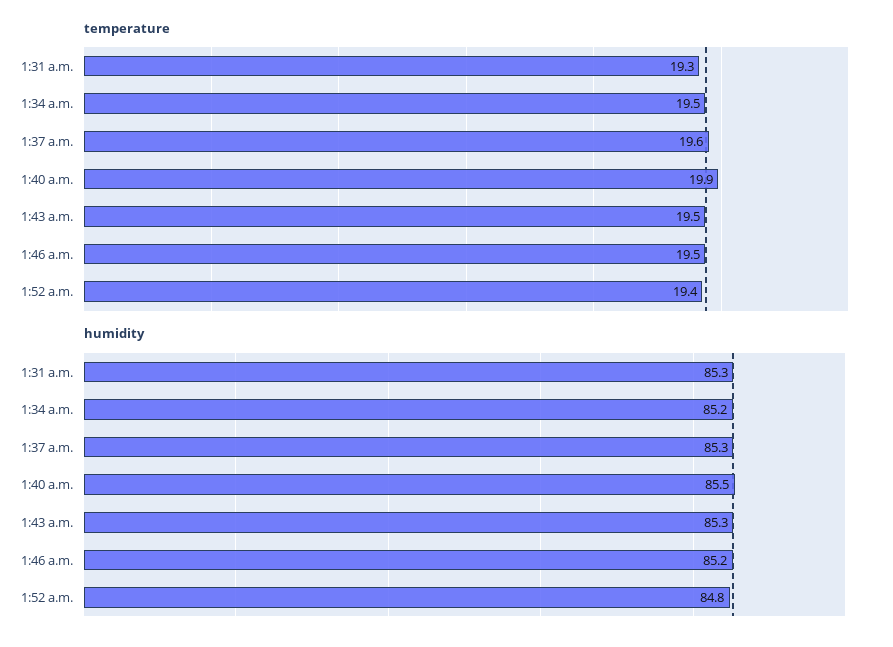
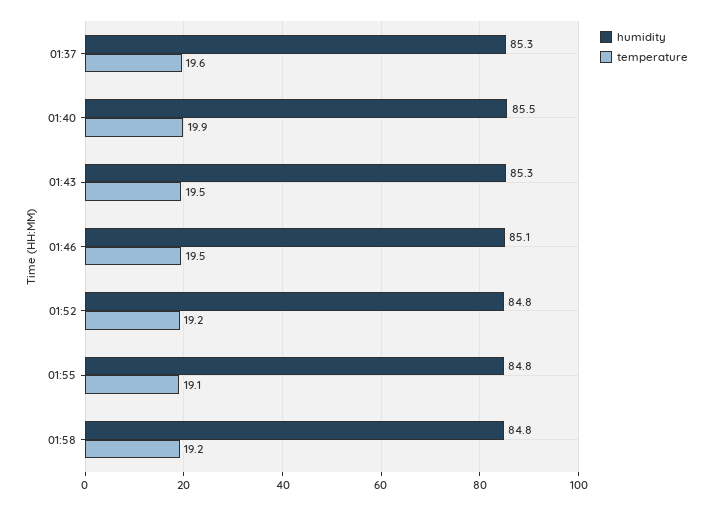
temperature, 1:31 a.m.: 19.3 -> none
temperature, 1:34 a.m.: 19.5 -> none
temperature, 1:52 a.m.: 19.4 -> 19.2
humidity, 1:31 a.m.: 85.3 -> none
humidity, 1:34 a.m.: 85.2 -> none
humidity, 1:46 a.m.: 85.2 -> 85.1
humidity, 01:55: none -> 84.8
temperature, 01:55: none -> 19.1
humidity, 01:58: none -> 84.8
temperature, 01:58: none -> 19.2

